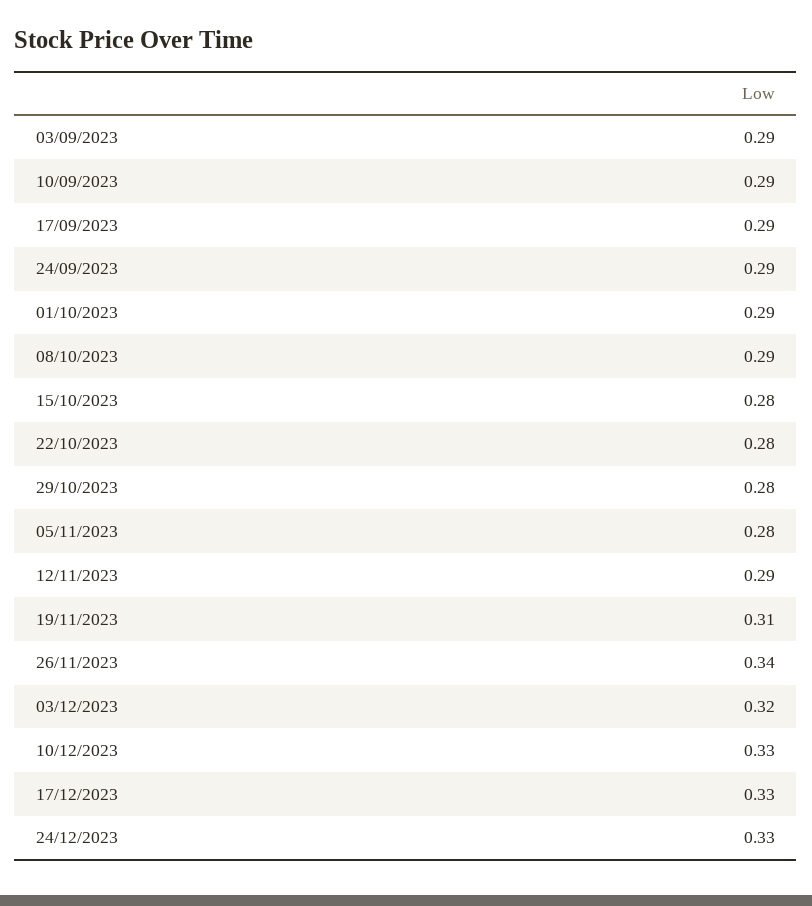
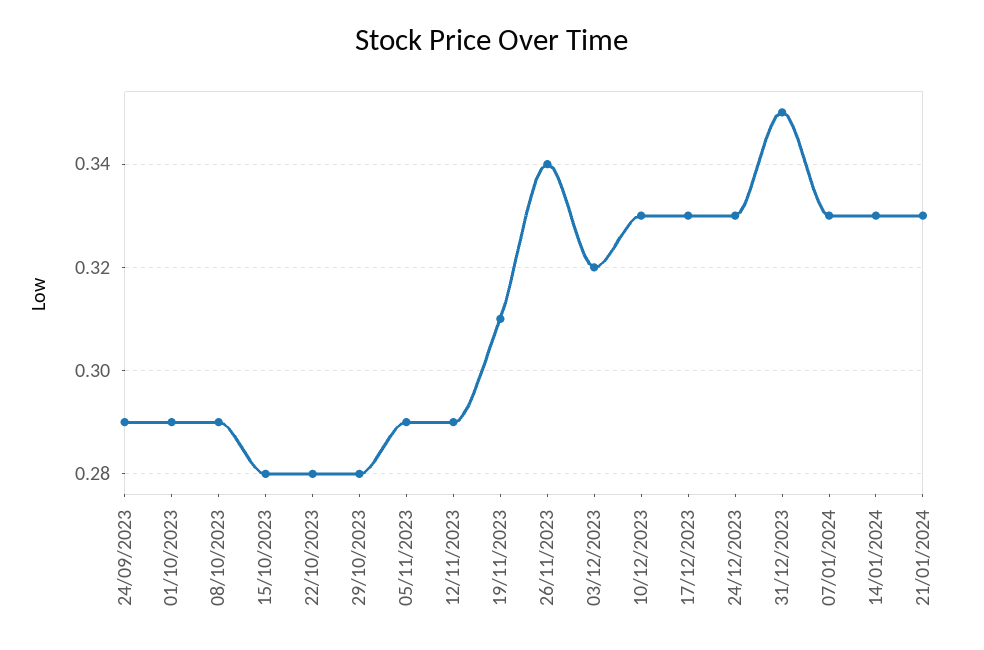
03/09/2023: 0.29 -> none
10/09/2023: 0.29 -> none
17/09/2023: 0.29 -> none
05/11/2023: 0.28 -> 0.29
31/12/2023: none -> 0.35
07/01/2024: none -> 0.33
14/01/2024: none -> 0.33
21/01/2024: none -> 0.33

